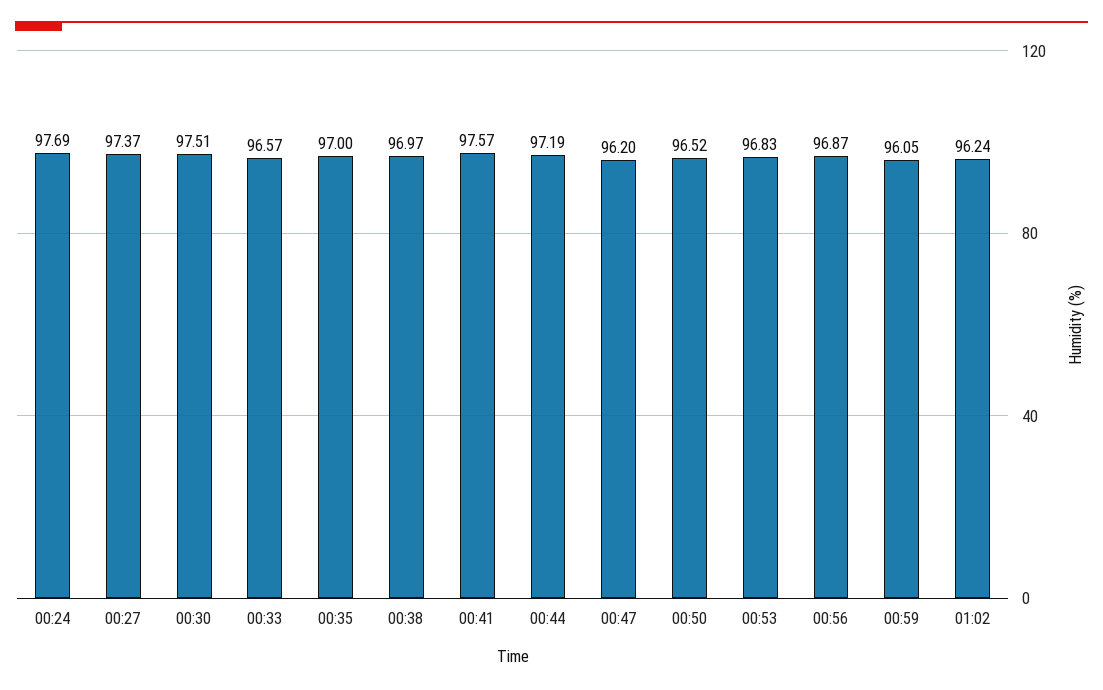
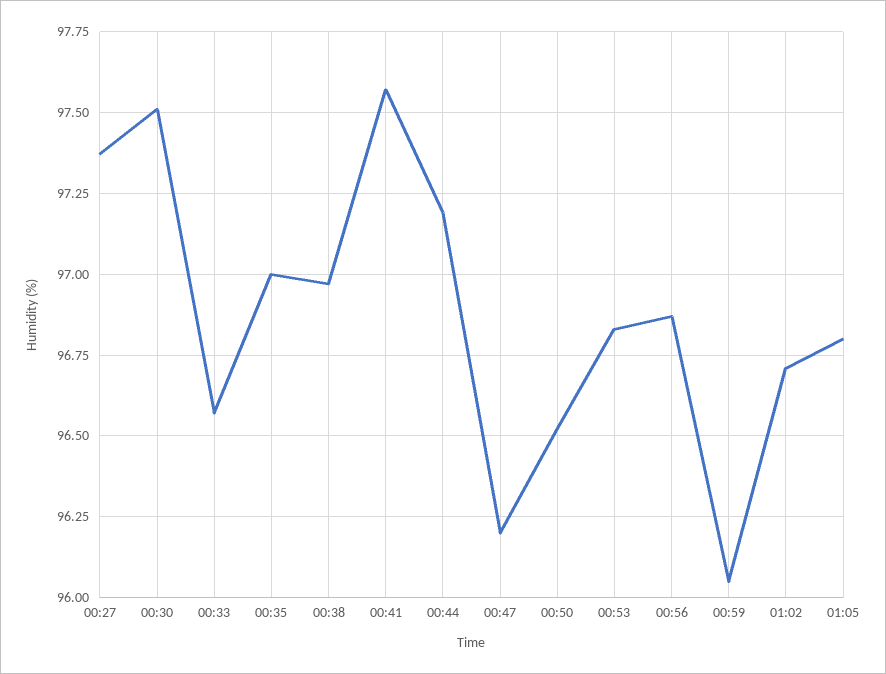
00:24: 97.69 -> none
01:02: 96.24 -> 96.7
01:05: none -> 96.8

